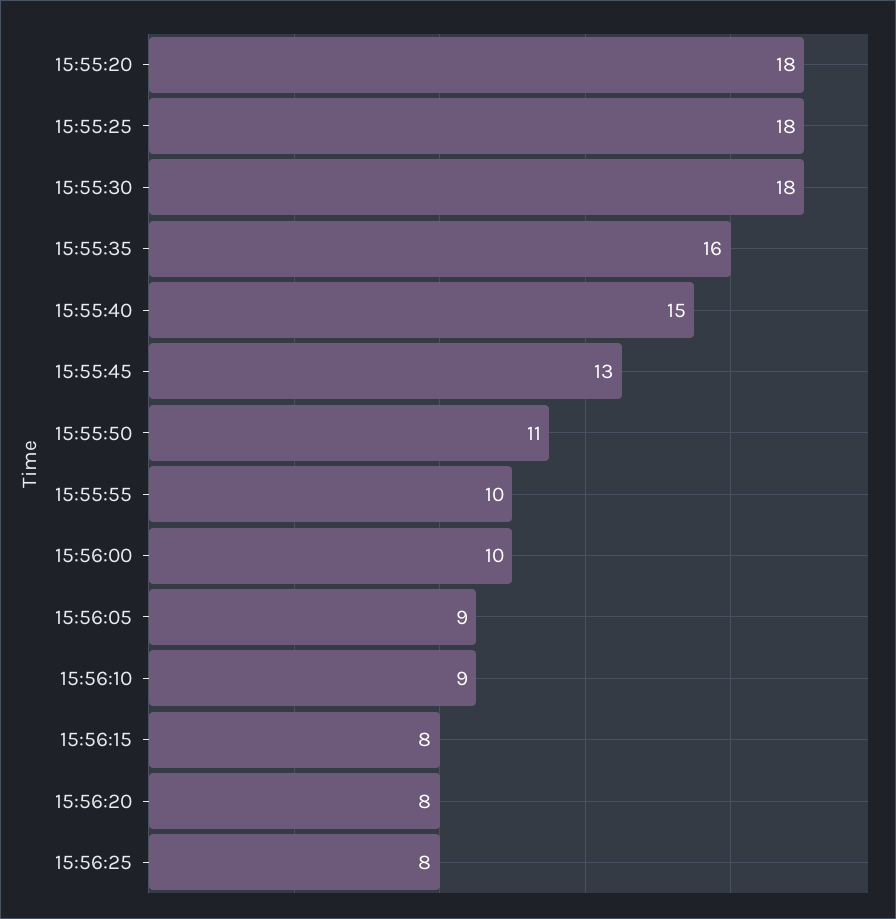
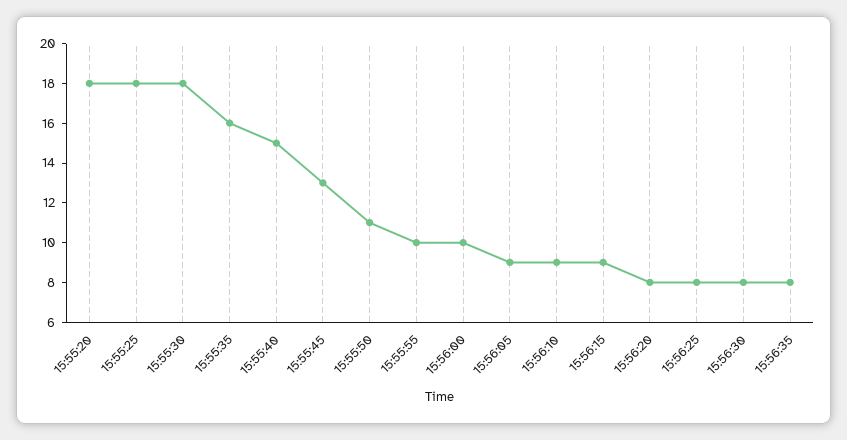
15:56:15: 8 -> 9
15:56:30: none -> 8
15:56:35: none -> 8

